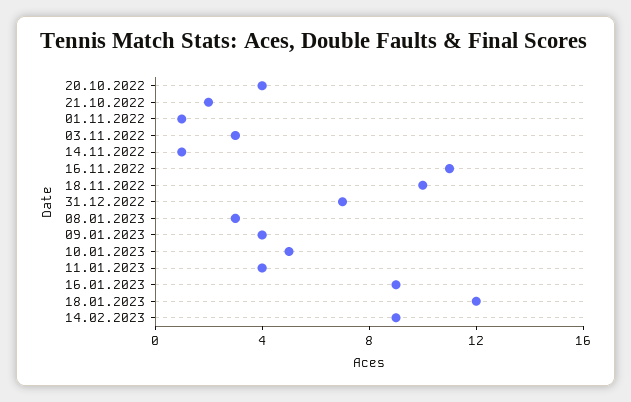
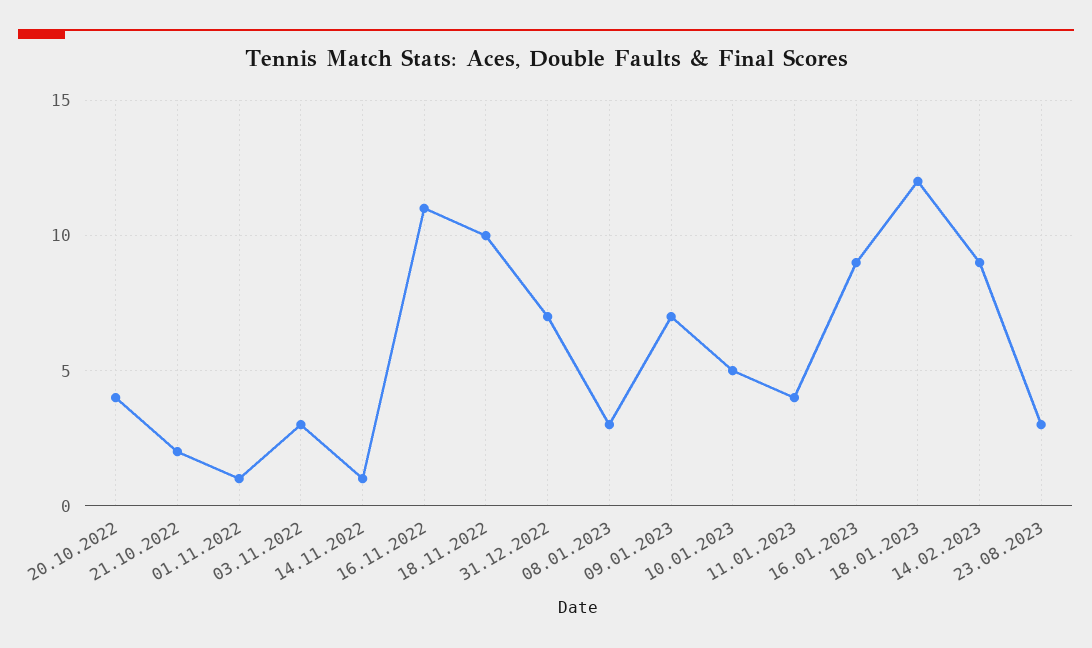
09.01.2023: 4 -> 7
23.08.2023: none -> 3

